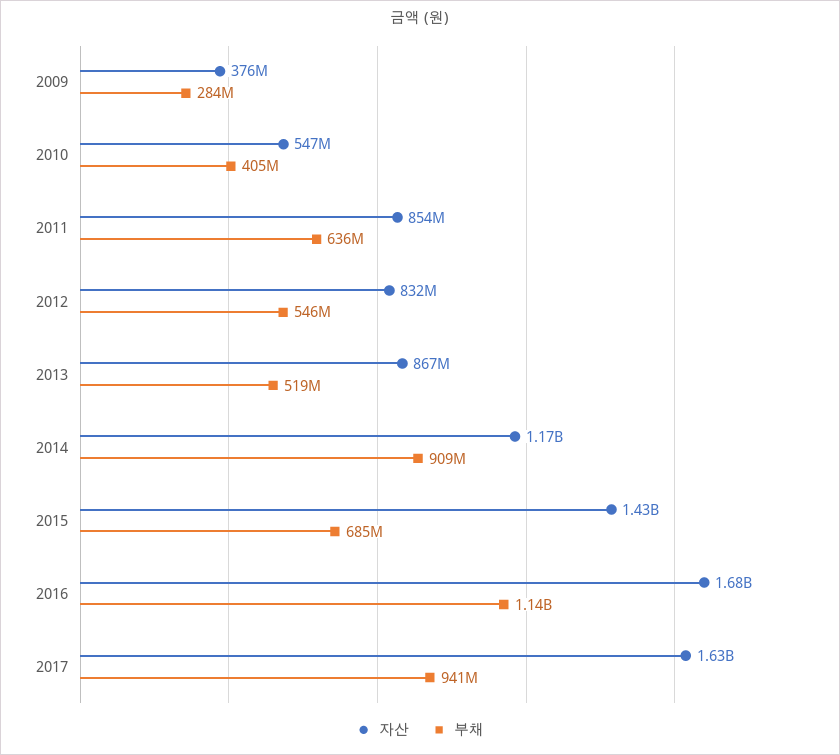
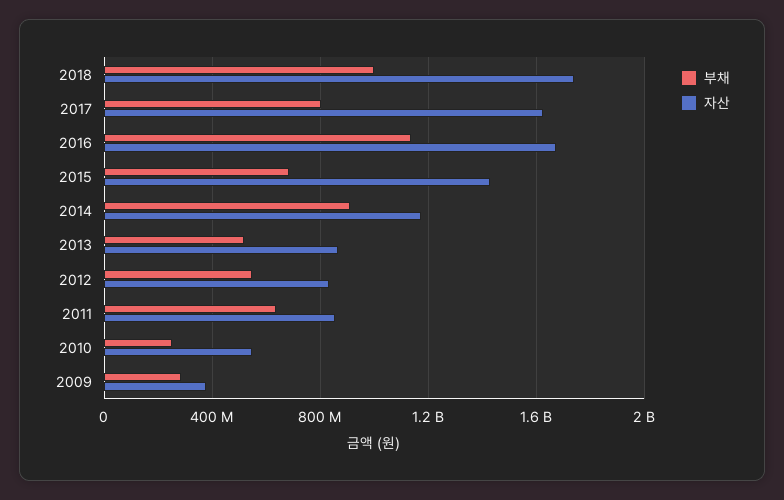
부채, 2010: 405000000 -> 250000000
부채, 2017: 941000000 -> 800000000
부채, 2018: none -> 1000000000
자산, 2018: none -> 1750000000

